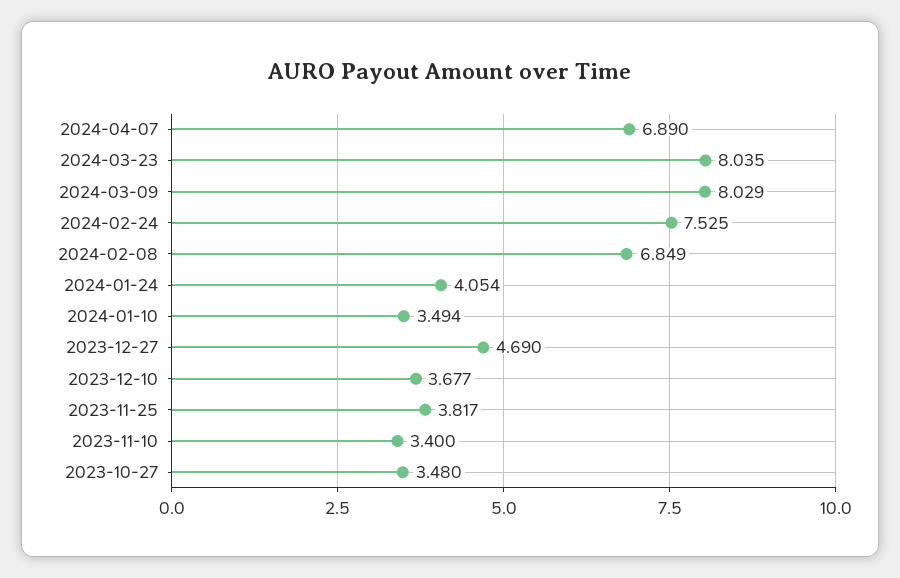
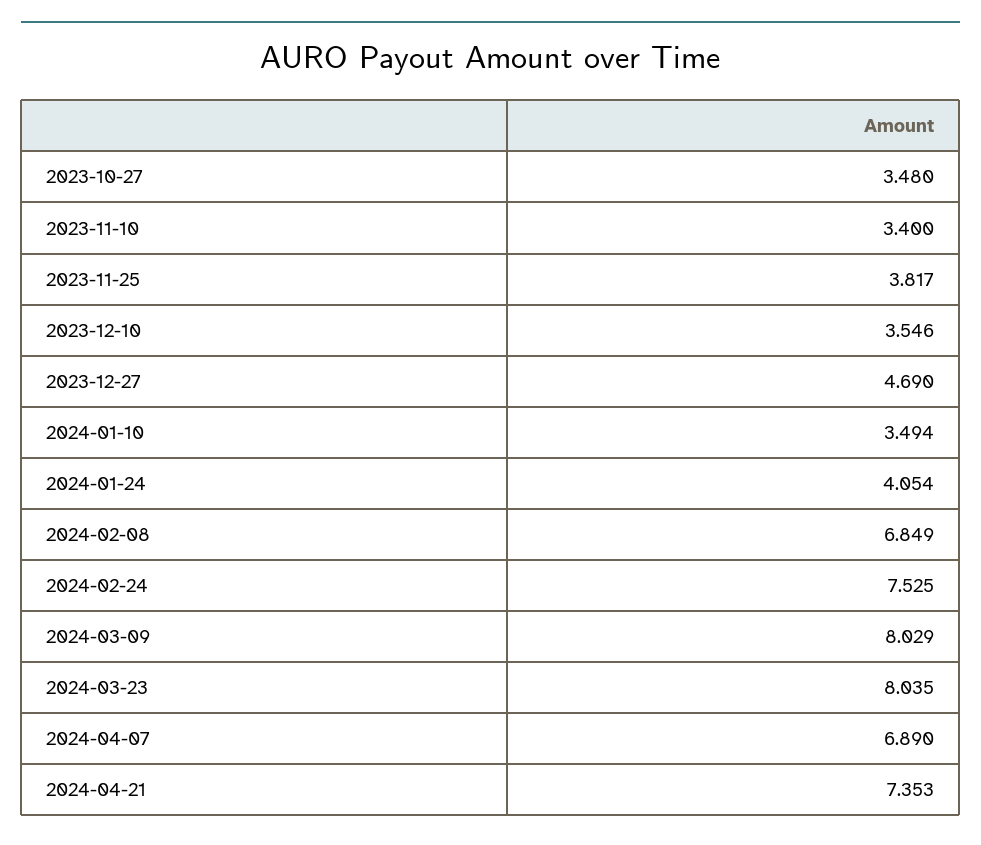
2023-12-10: 3.677 -> 3.546
2024-04-21: none -> 7.353

